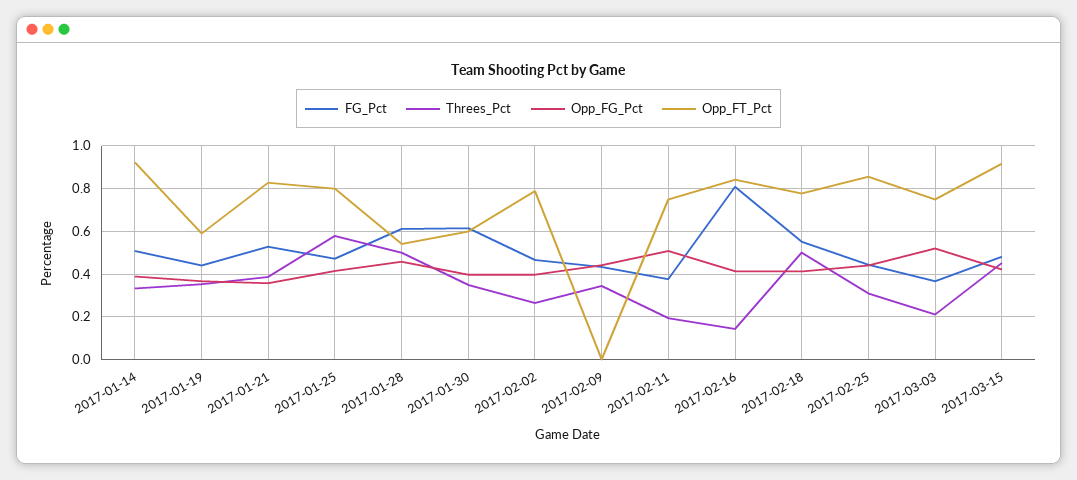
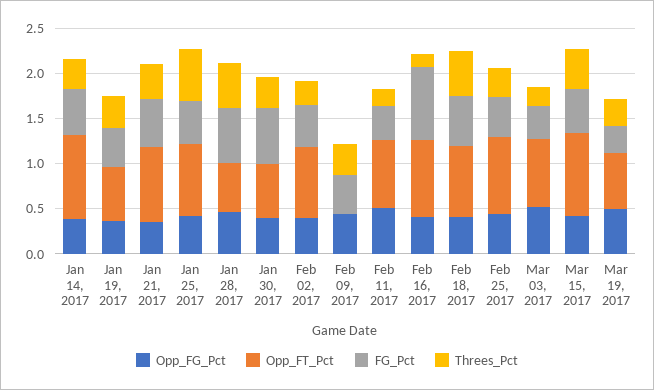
Opp_FG_Pct, Mar 19, 2017: none -> 0.5
Opp_FT_Pct, Mar 19, 2017: none -> 0.6
FG_Pct, Mar 19, 2017: none -> 0.3
Threes_Pct, Mar 19, 2017: none -> 0.3

